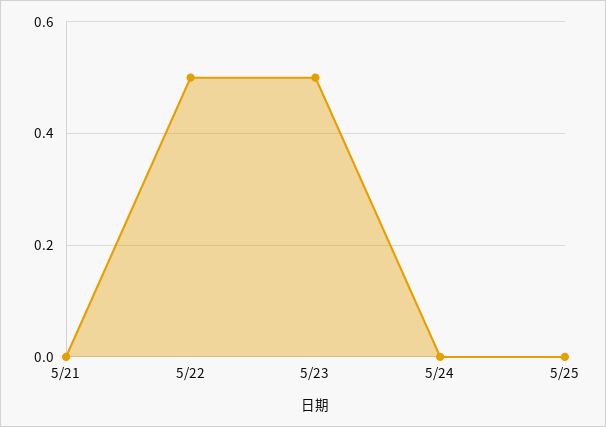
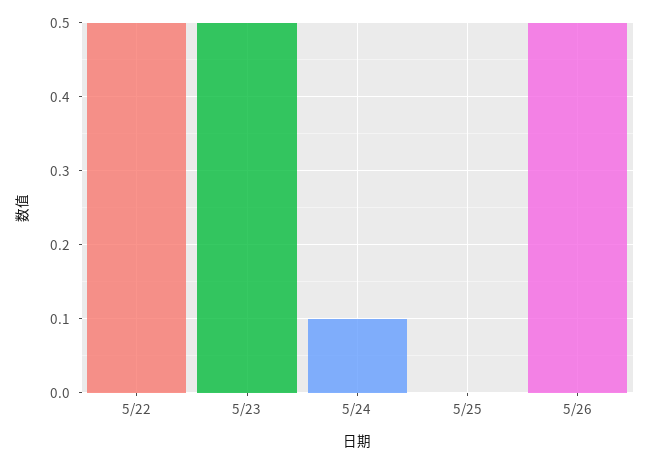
5/21: 0 -> none
5/24: 0 -> 0.1
5/26: none -> 0.5

